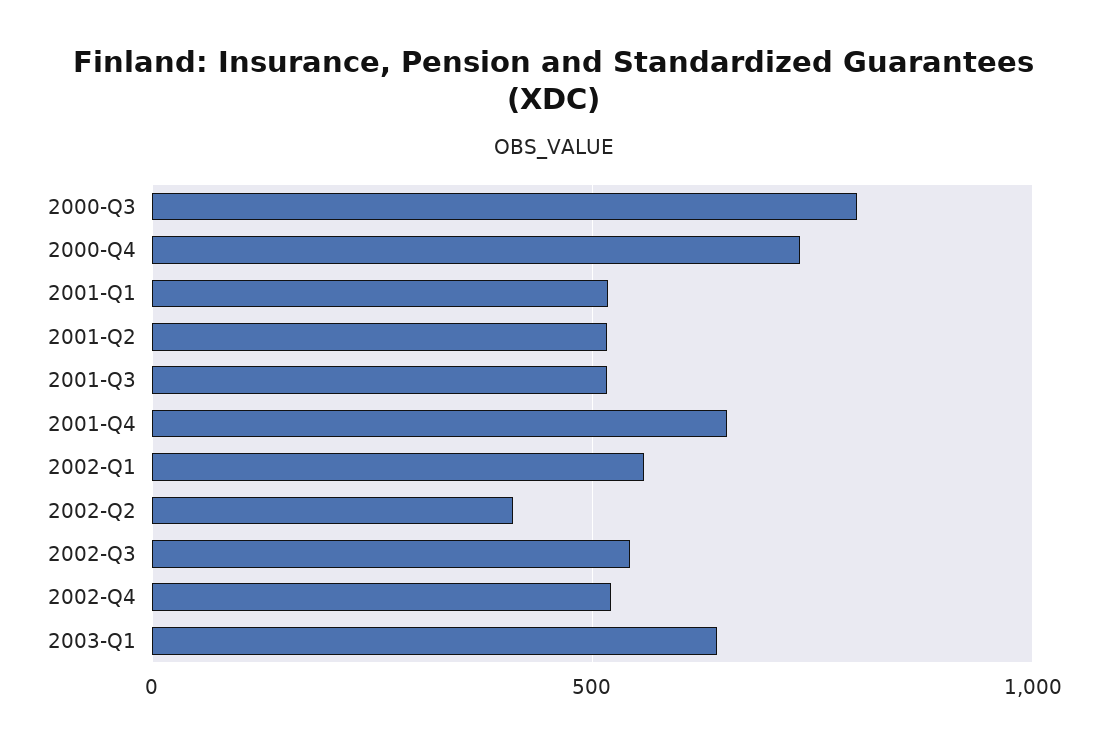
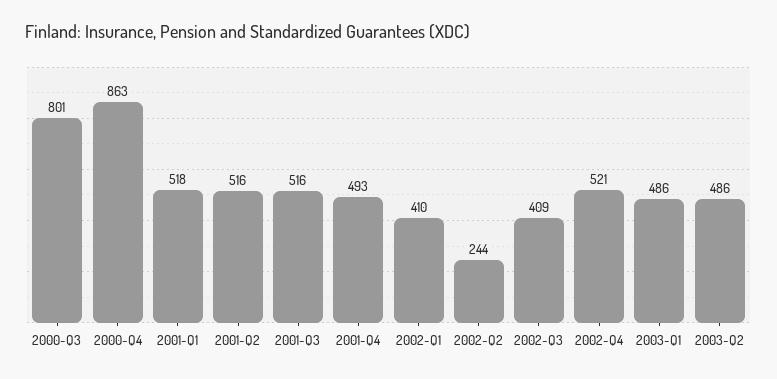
2000-Q4: 750 -> 863
2001-Q4: 650 -> 493
2002-Q1: 550 -> 410
2002-Q2: 400 -> 244
2002-Q3: 550 -> 409
2003-Q1: 650 -> 486
2003-Q2: none -> 486

